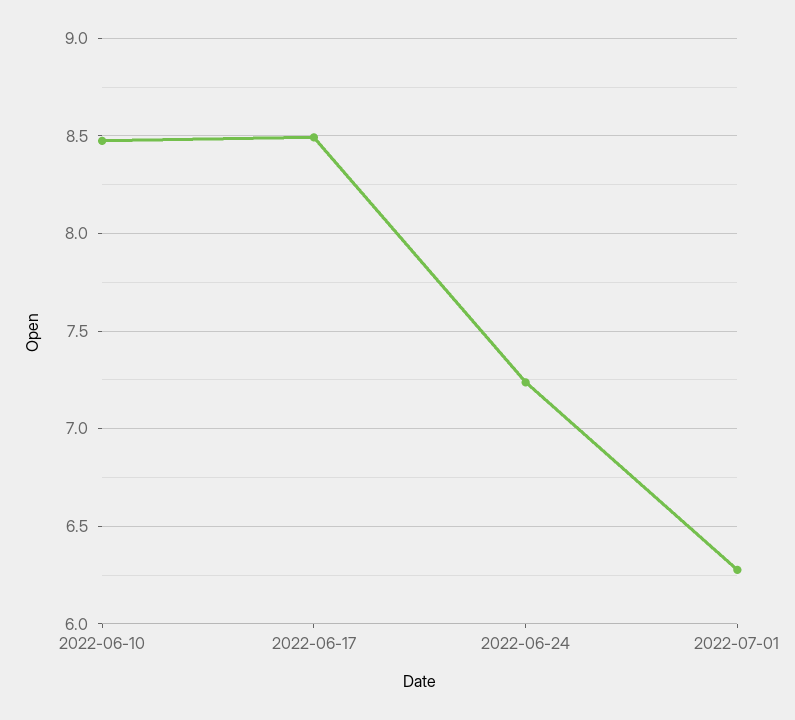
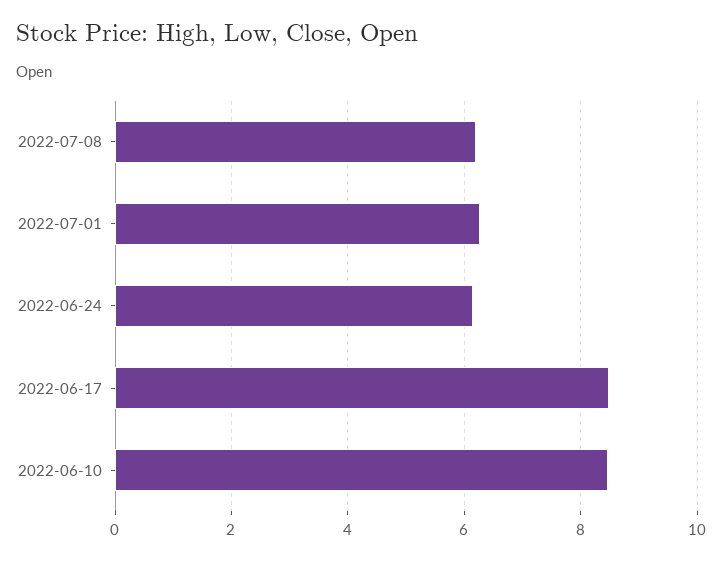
2022-06-24: 7.25 -> 6.2
2022-07-08: none -> 6.2

